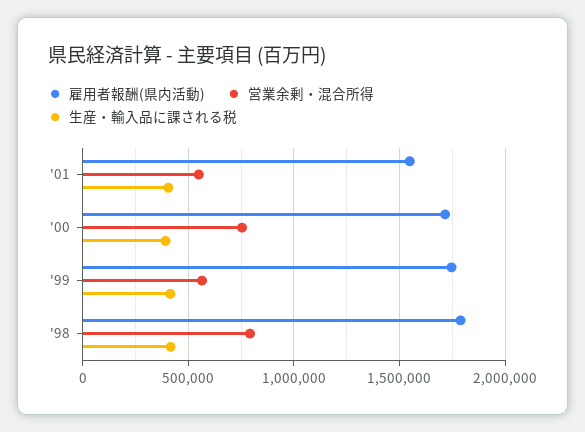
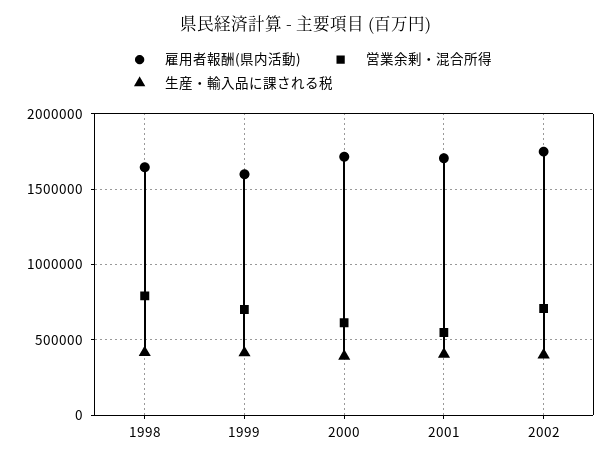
雇用者報酬(県内活動), '01: 1550000 -> 1700000
営業余剰・混合所得, '00: 750000 -> 600000
雇用者報酬(県内活動), '99: 1750000 -> 1600000
営業余剰・混合所得, '99: 550000 -> 700000
雇用者報酬(県内活動), '98: 1800000 -> 1650000
雇用者報酬(県内活動), 2002: none -> 1750000
営業余剰・混合所得, 2002: none -> 700000
生産・輸入品に課される税, 2002: none -> 400000

